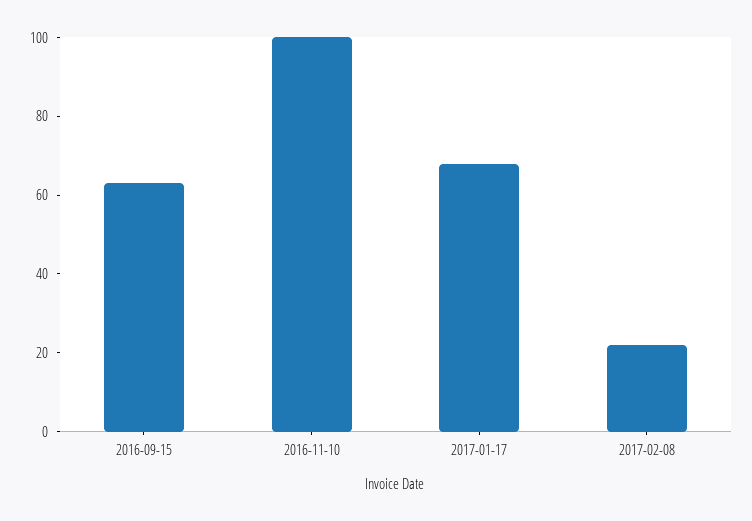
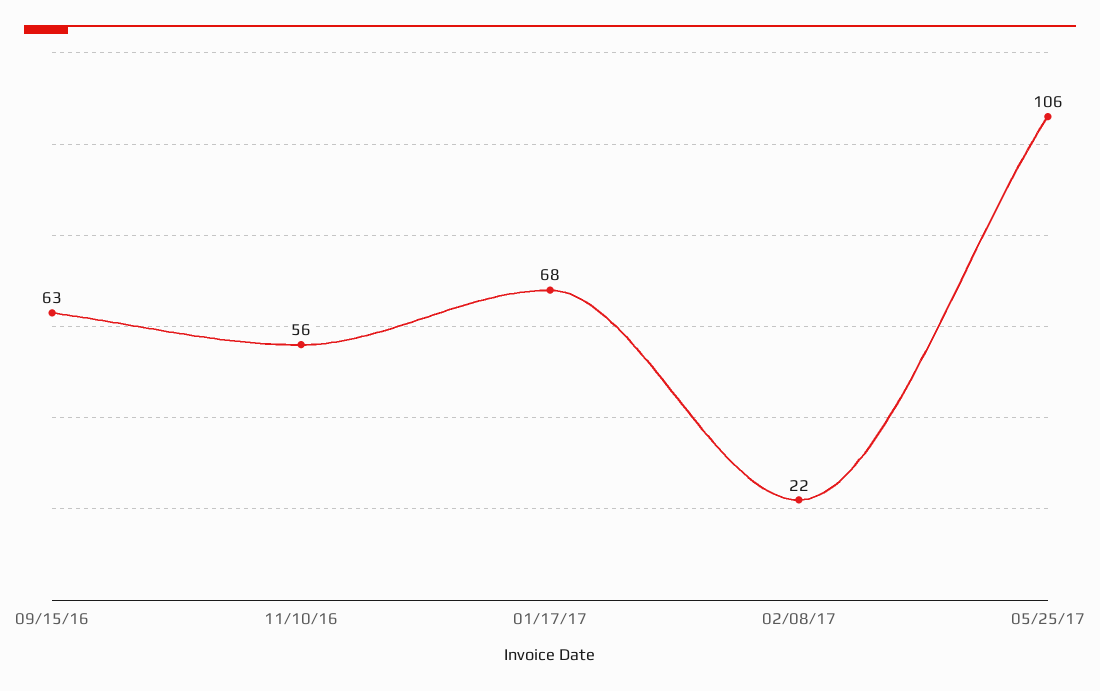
2016-11-10: 100 -> 56
05/25/17: none -> 106

